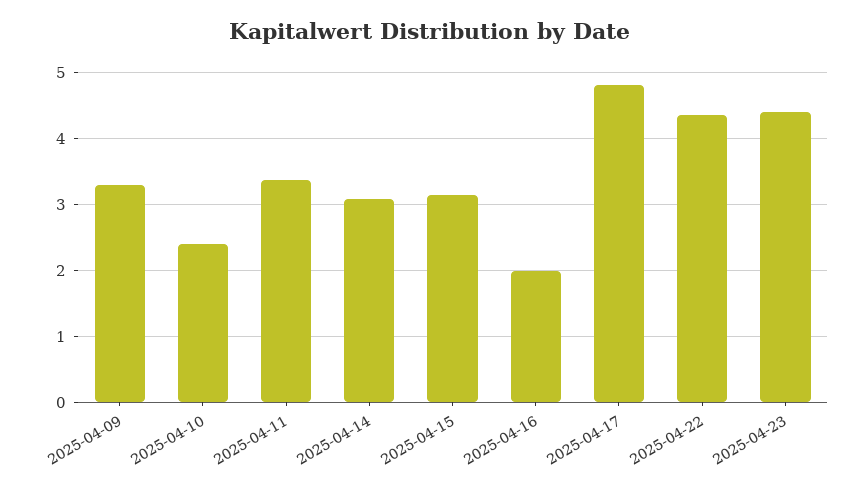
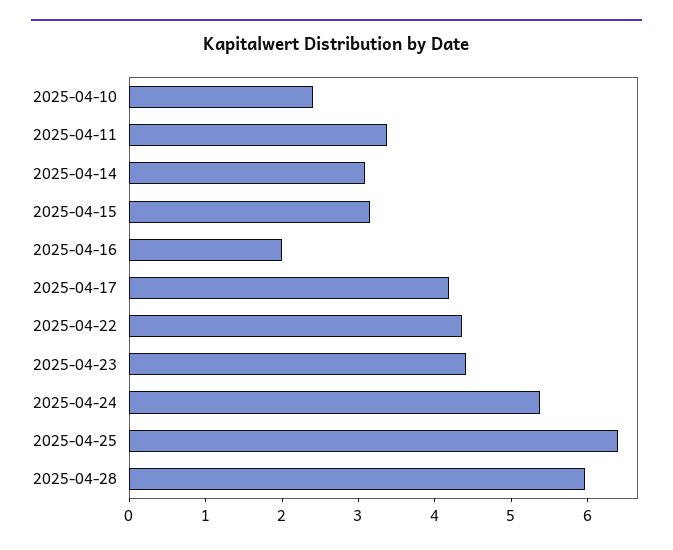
2025-04-09: 3.3 -> none
2025-04-17: 4.8 -> 4.2
2025-04-24: none -> 5.4
2025-04-25: none -> 6.4
2025-04-28: none -> 6

